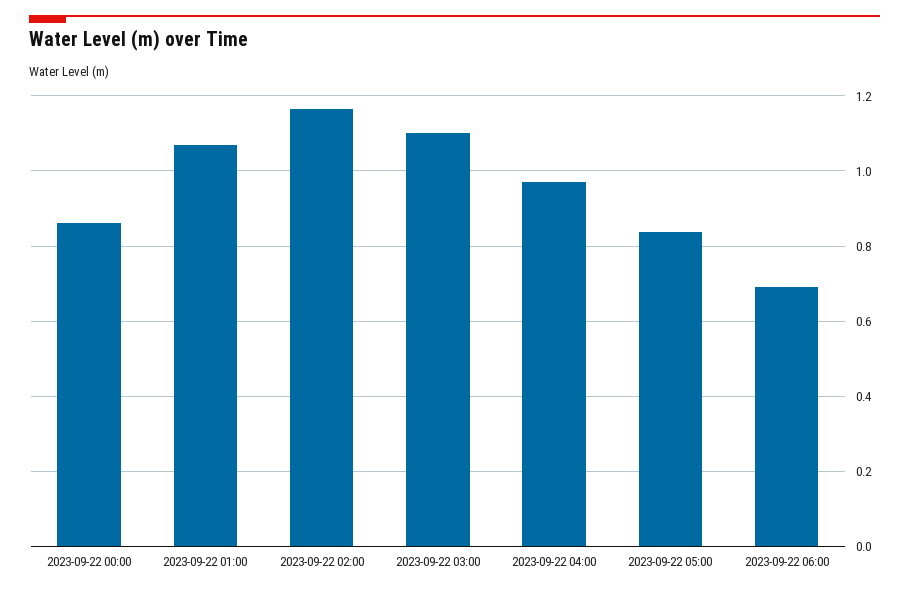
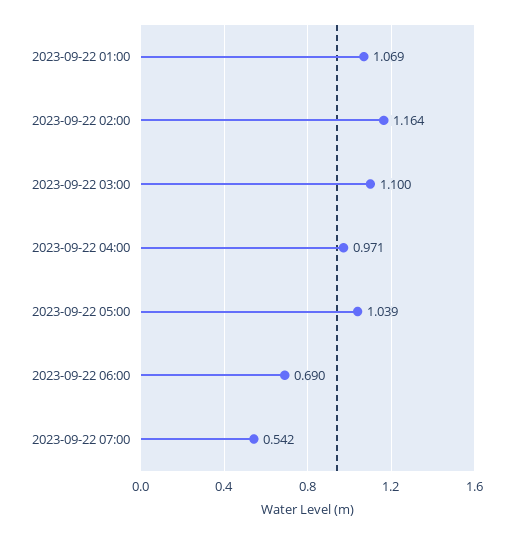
2023-09-22 00:00: 0.86 -> none
2023-09-22 05:00: 0.84 -> 1.039
2023-09-22 07:00: none -> 0.542

